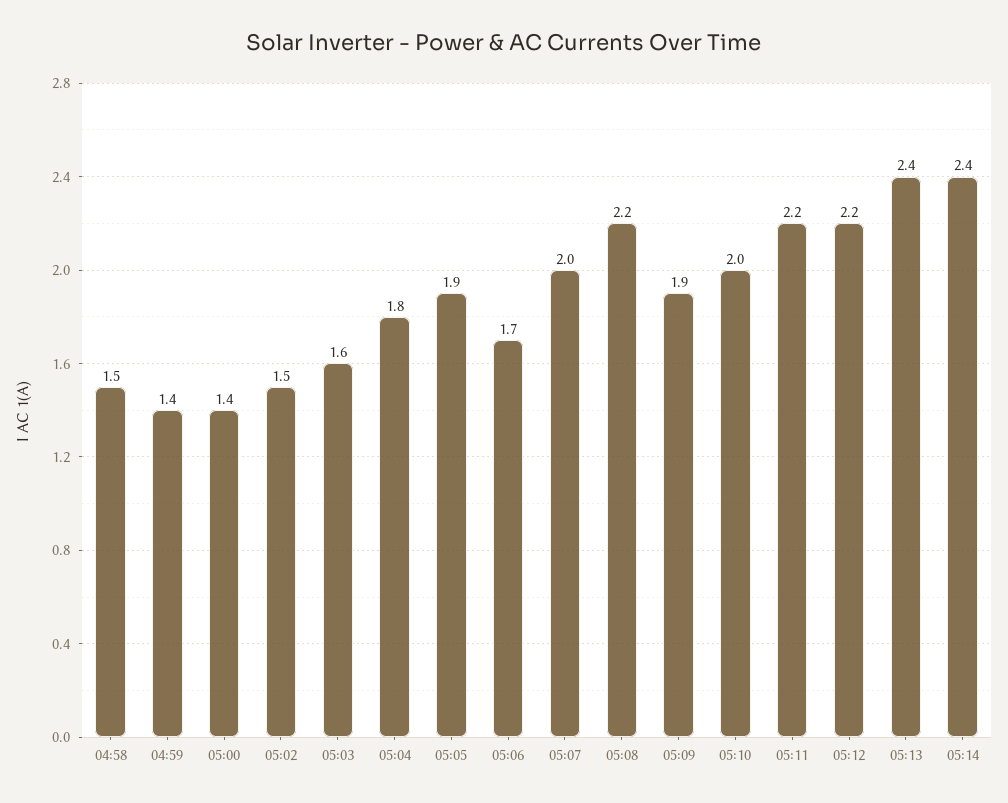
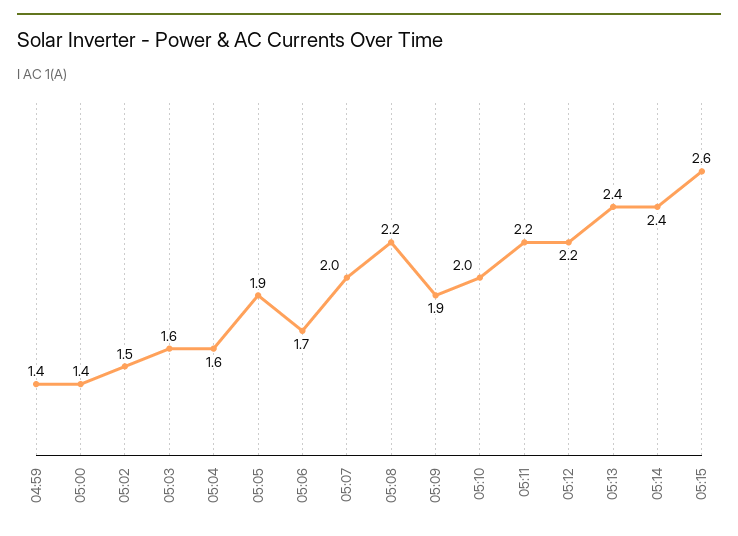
04:58: 1.5 -> none
05:04: 1.8 -> 1.6
05:15: none -> 2.6

